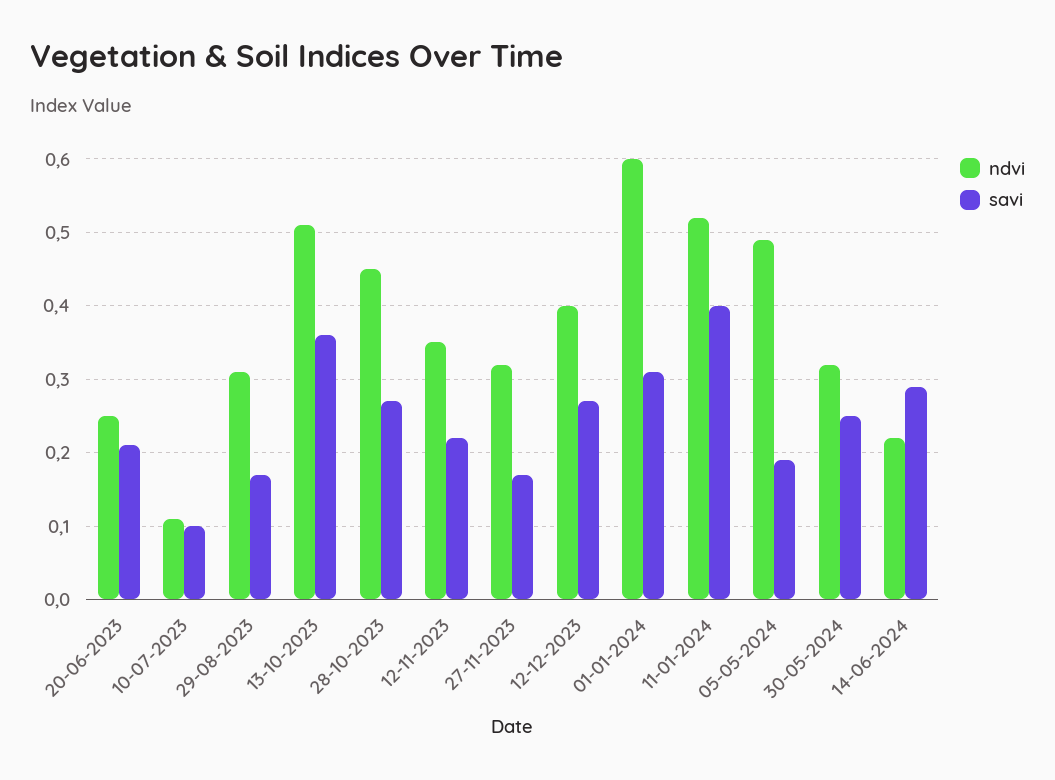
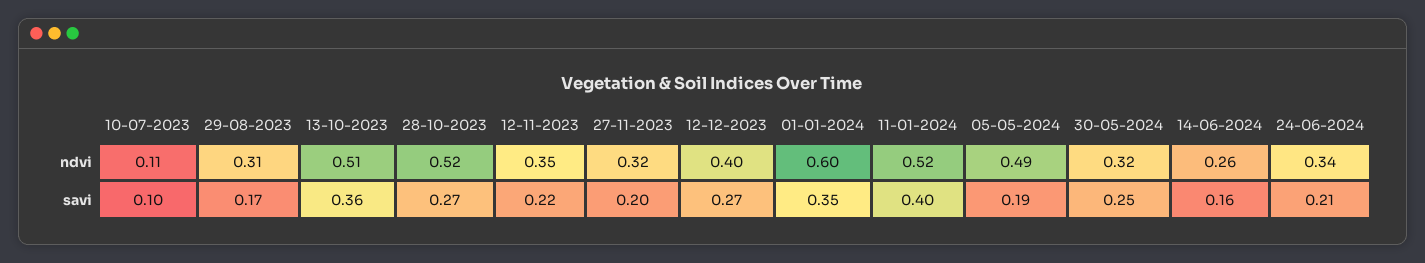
ndvi, 20-06-2023: 0.25 -> none
savi, 20-06-2023: 0.21 -> none
ndvi, 28-10-2023: 0.45 -> 0.52
savi, 27-11-2023: 0.17 -> 0.2
savi, 01-01-2024: 0.31 -> 0.35
ndvi, 14-06-2024: 0.22 -> 0.26
savi, 14-06-2024: 0.29 -> 0.16
ndvi, 24-06-2024: none -> 0.34
savi, 24-06-2024: none -> 0.21

